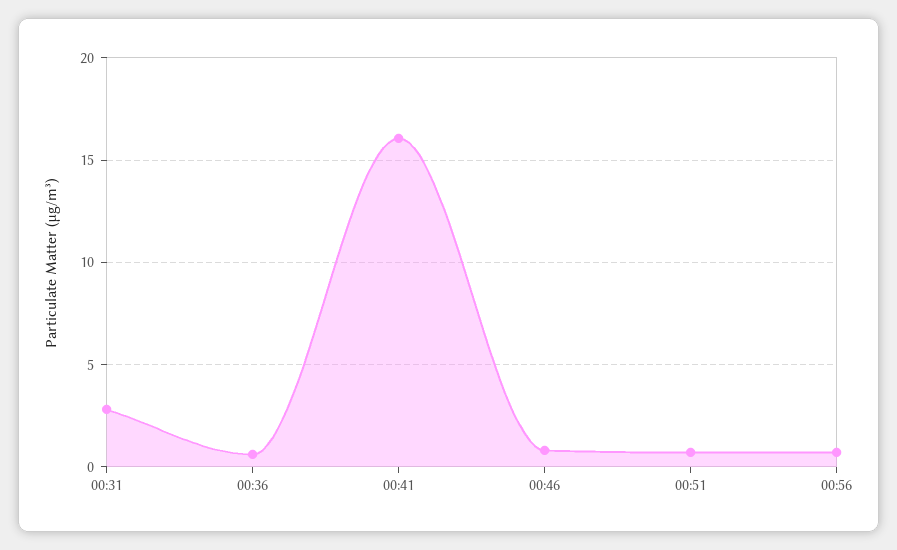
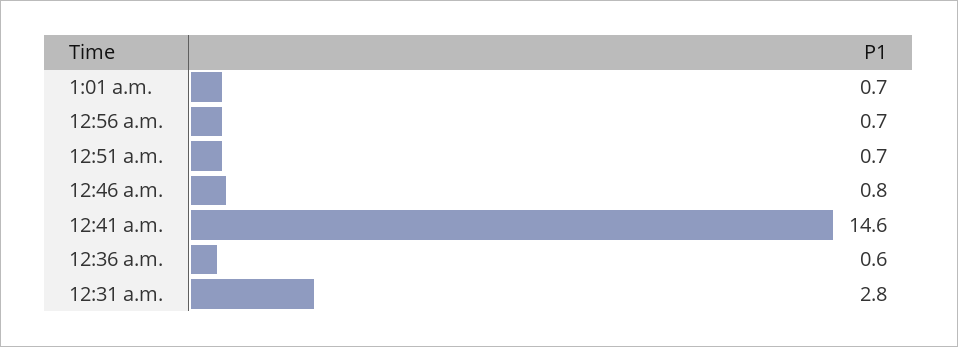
00:41: 16 -> 14.6
1:01 a.m.: none -> 0.7

